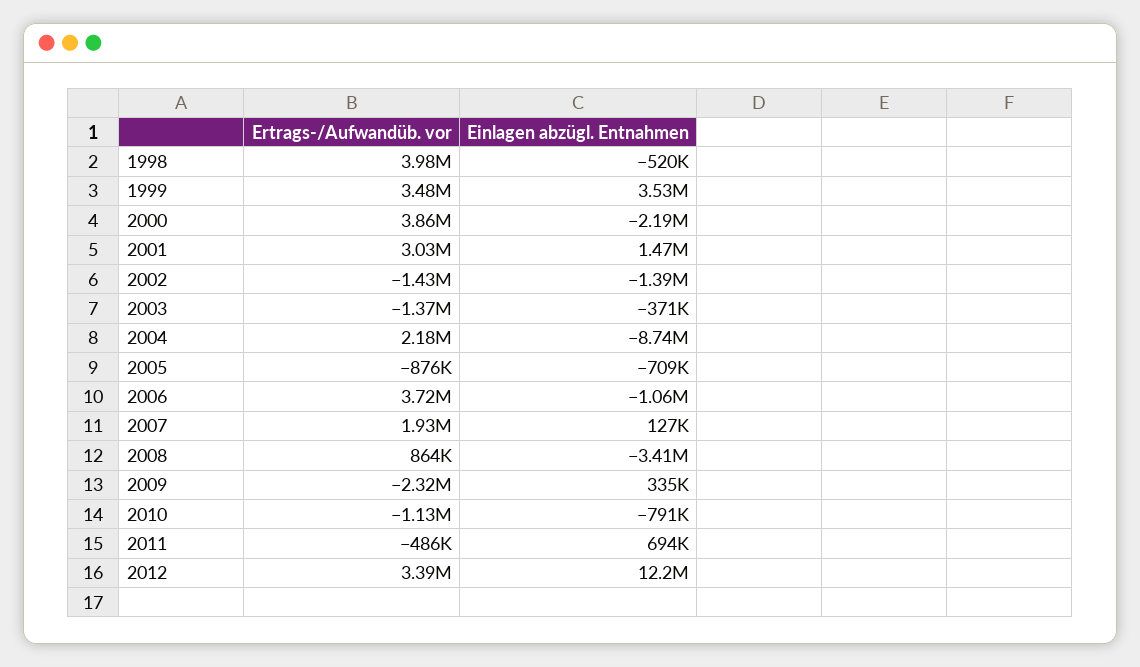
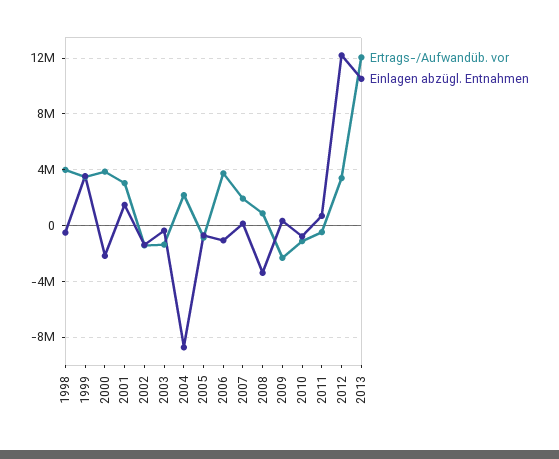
Ertrags-/Aufwandüb. vor, 2013: none -> 12000000
Einlagen abzügl. Entnahmen, 2013: none -> 10500000

